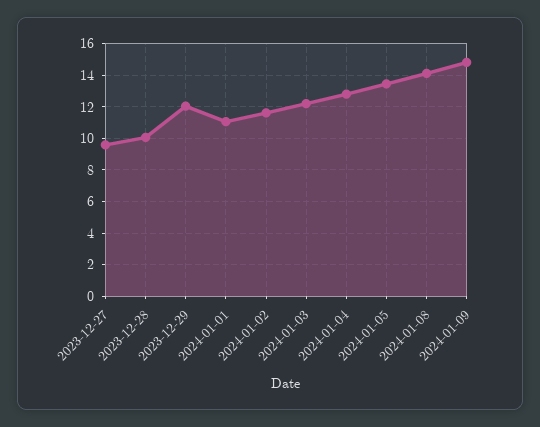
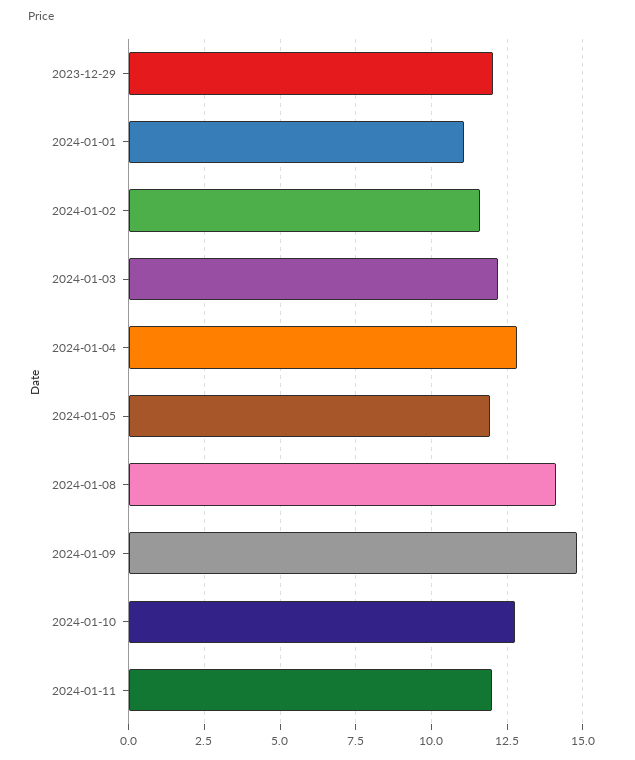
2023-12-27: 9.5 -> none
2023-12-28: 10 -> none
2024-01-05: 13.5 -> 12
2024-01-10: none -> 12.75
2024-01-11: none -> 12

